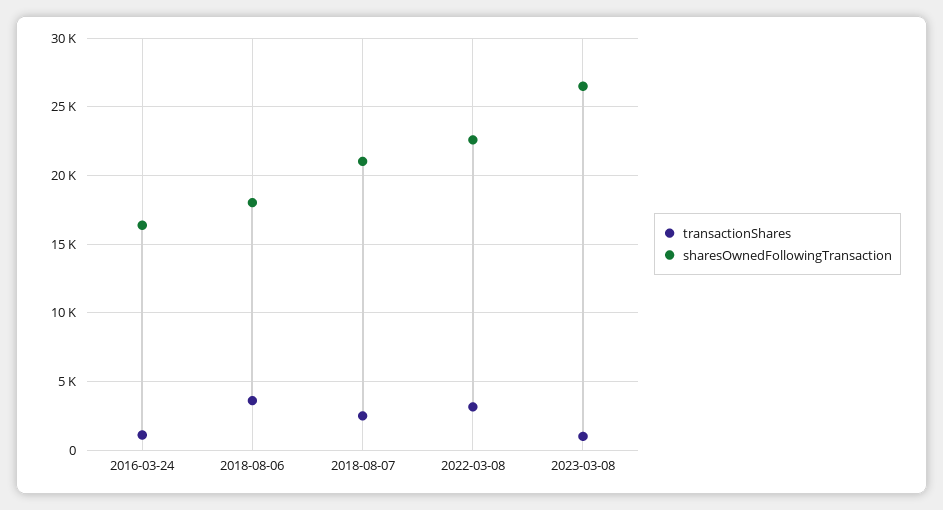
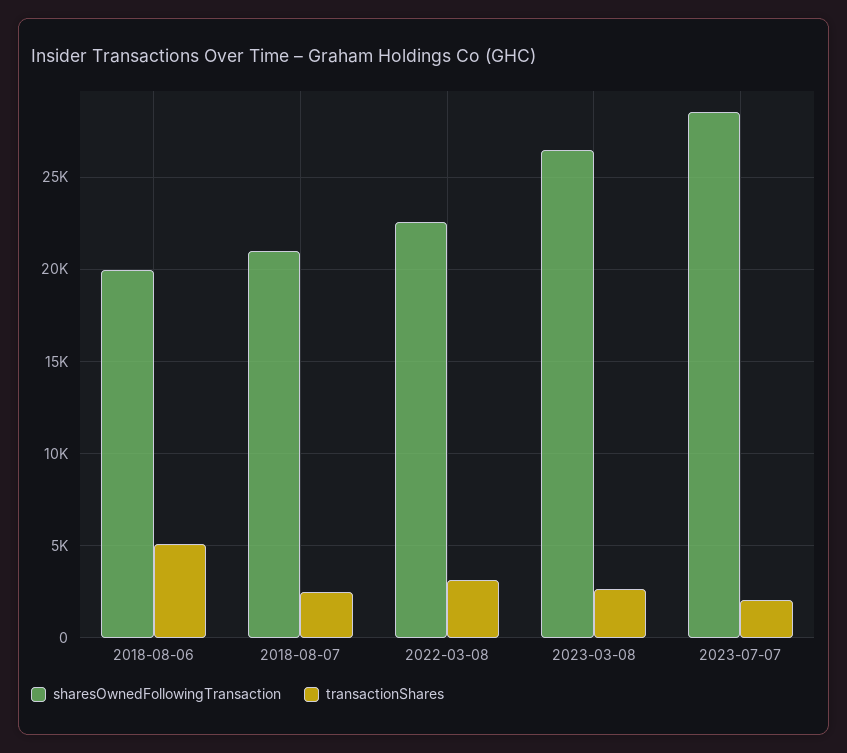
transactionShares, 2016-03-24: 1000 -> none
sharesOwnedFollowingTransaction, 2016-03-24: 16500 -> none
transactionShares, 2018-08-06: 3500 -> 5000
sharesOwnedFollowingTransaction, 2018-08-06: 18000 -> 20000
transactionShares, 2023-03-08: 1000 -> 2500
sharesOwnedFollowingTransaction, 2023-07-07: none -> 28500
transactionShares, 2023-07-07: none -> 2000

